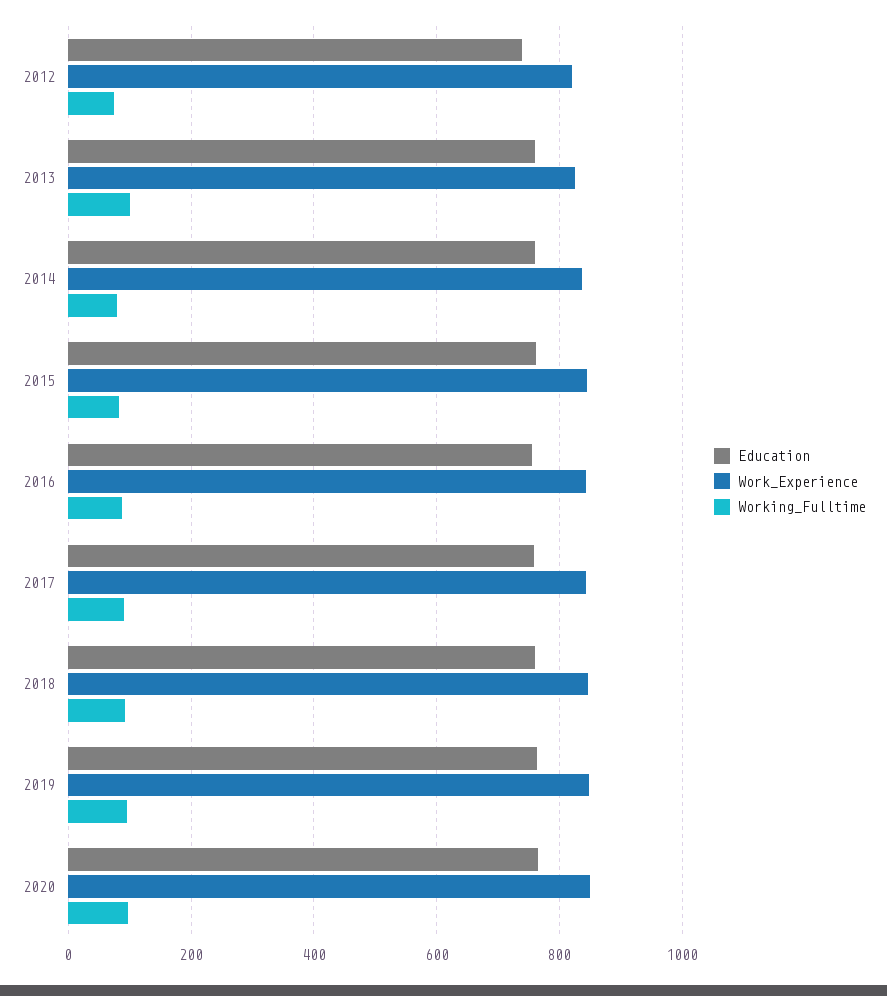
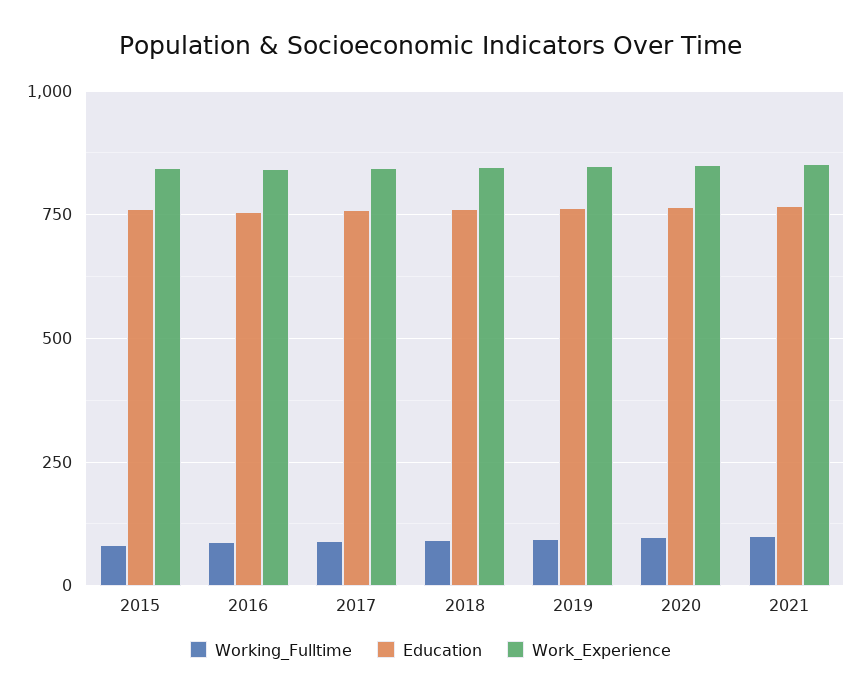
Education, 2012: 740 -> none
Work_Experience, 2012: 820 -> none
Working_Fulltime, 2012: 80 -> none
Education, 2013: 760 -> none
Work_Experience, 2013: 820 -> none
Working_Fulltime, 2013: 100 -> none
Education, 2014: 760 -> none
Work_Experience, 2014: 840 -> none
Working_Fulltime, 2014: 80 -> none
Working_Fulltime, 2021: none -> 100
Education, 2021: none -> 775
Work_Experience, 2021: none -> 850

